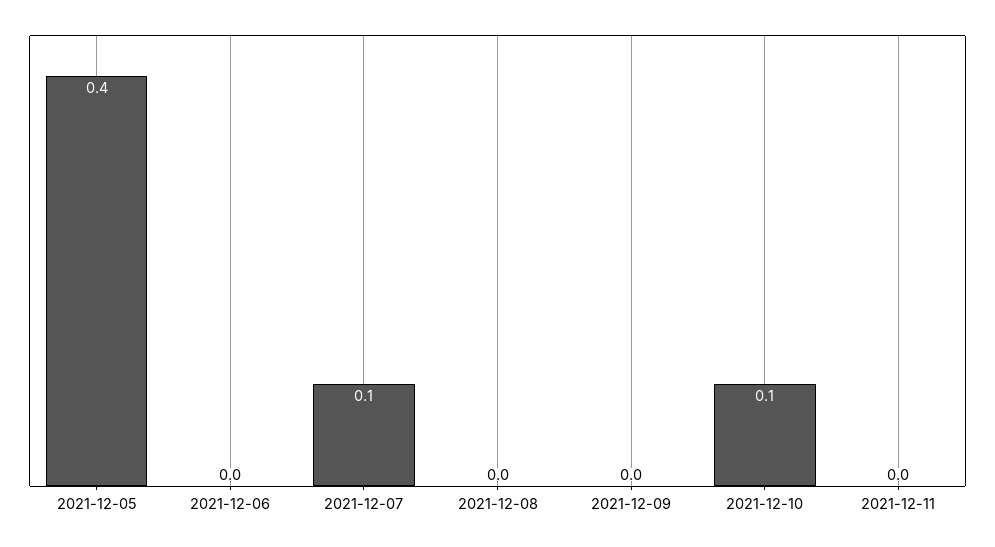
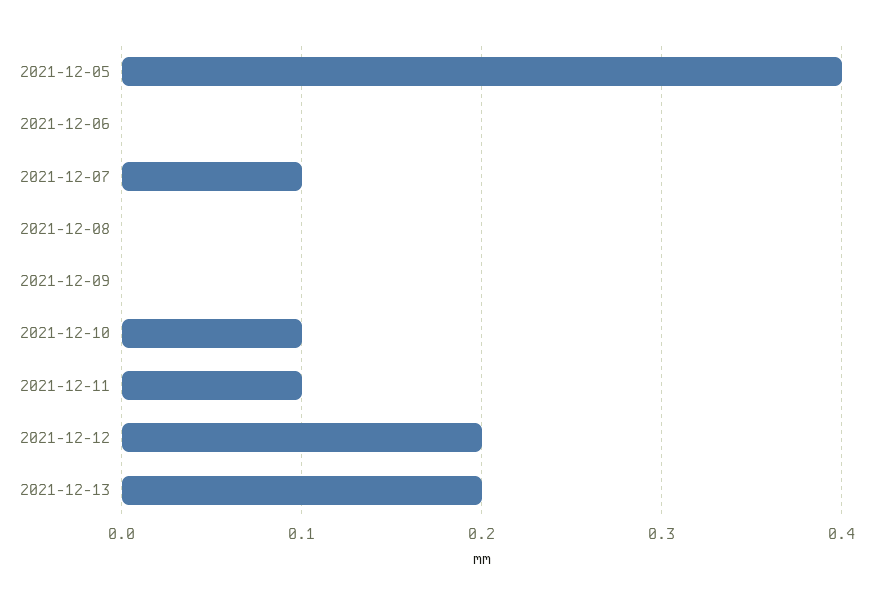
2021-12-11: 0 -> 0.1
2021-12-12: none -> 0.2
2021-12-13: none -> 0.2

